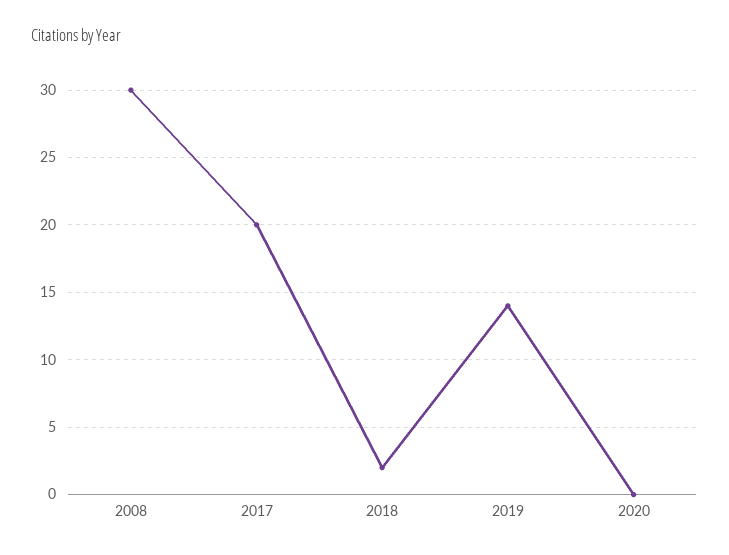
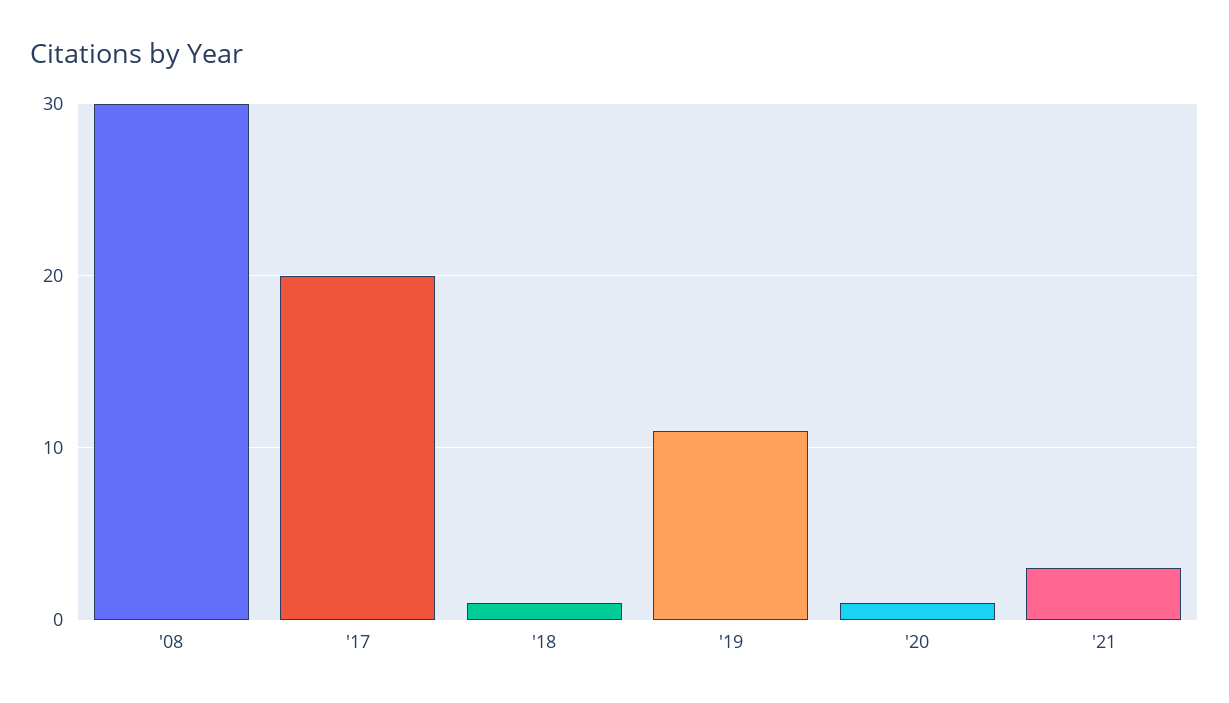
2018: 2 -> 1
2019: 14 -> 11
2020: 0 -> 1
'21: none -> 3

